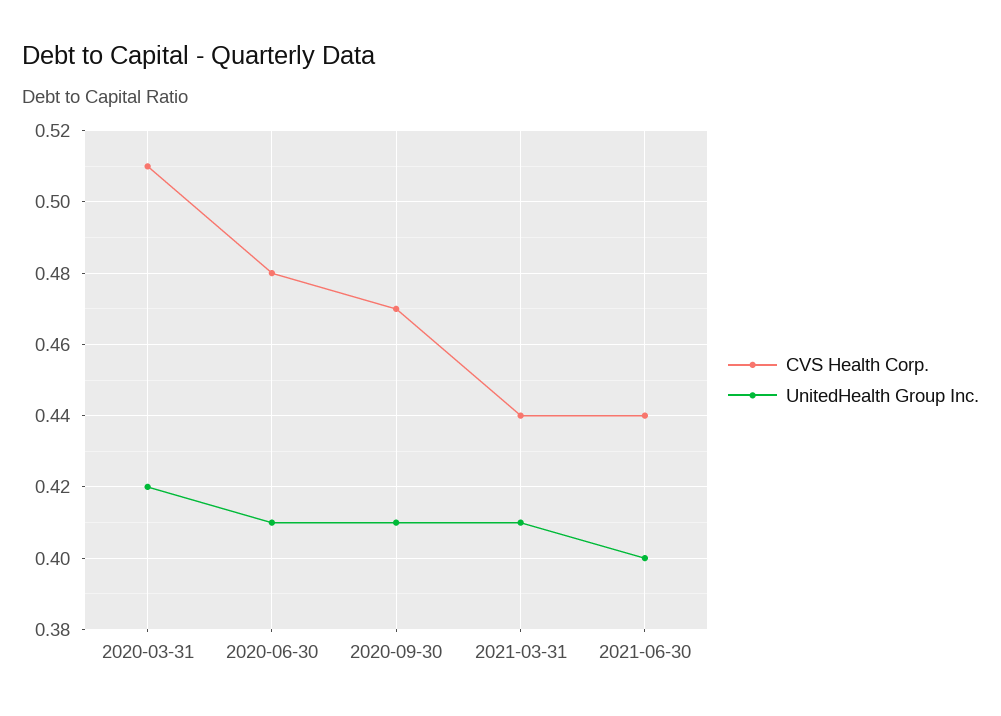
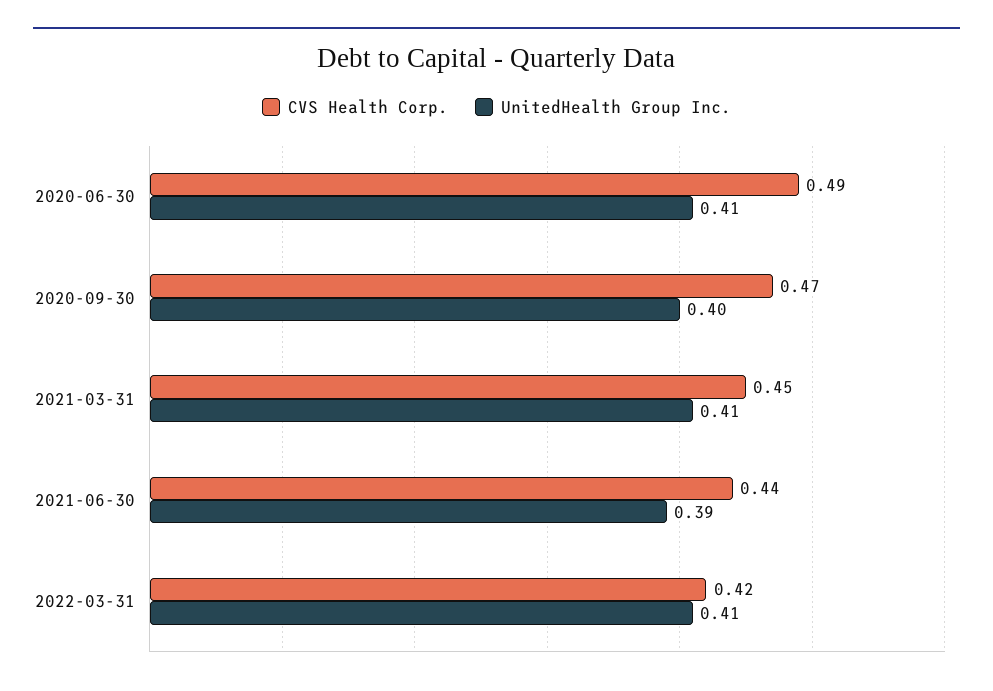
CVS Health Corp., 2020-03-31: 0.51 -> none
UnitedHealth Group Inc., 2020-03-31: 0.42 -> none
CVS Health Corp., 2020-06-30: 0.48 -> 0.49
UnitedHealth Group Inc., 2020-09-30: 0.41 -> 0.4
CVS Health Corp., 2021-03-31: 0.44 -> 0.45
UnitedHealth Group Inc., 2021-06-30: 0.4 -> 0.39
CVS Health Corp., 2022-03-31: none -> 0.42
UnitedHealth Group Inc., 2022-03-31: none -> 0.41

